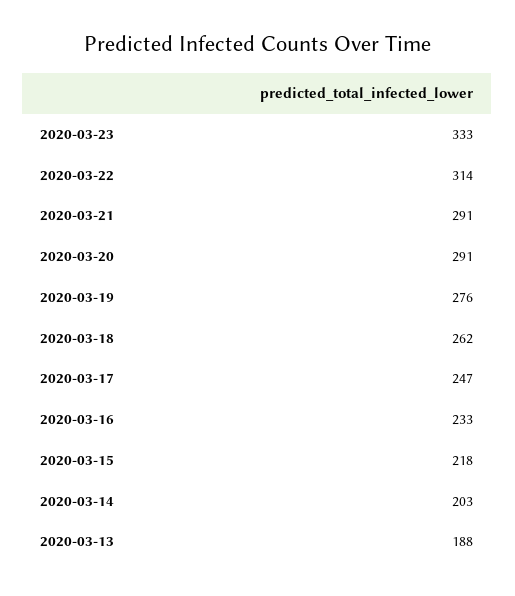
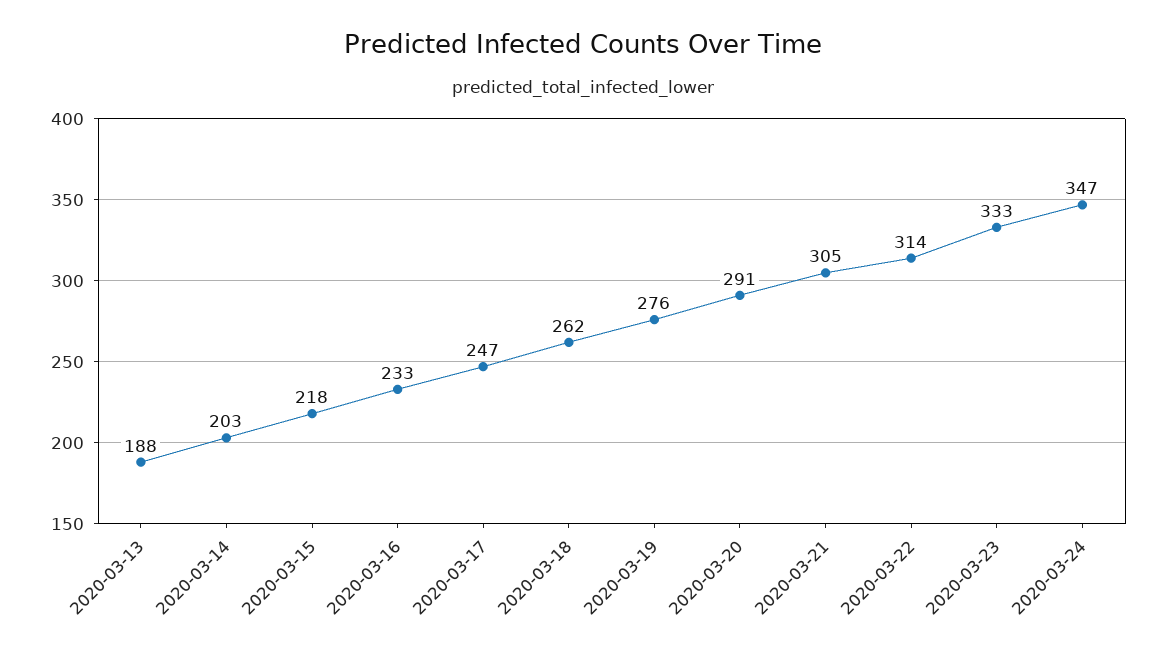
2020-03-21: 291 -> 305
2020-03-24: none -> 347

